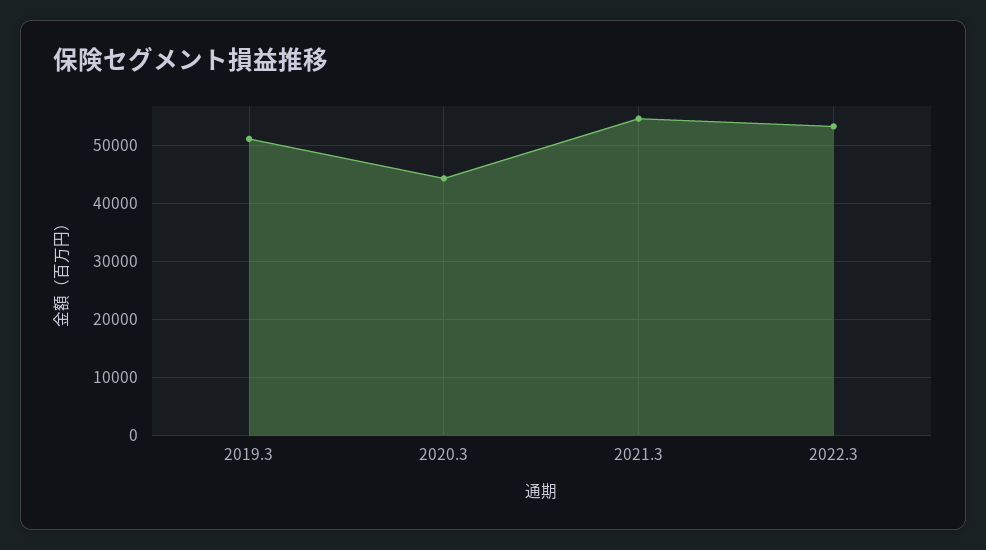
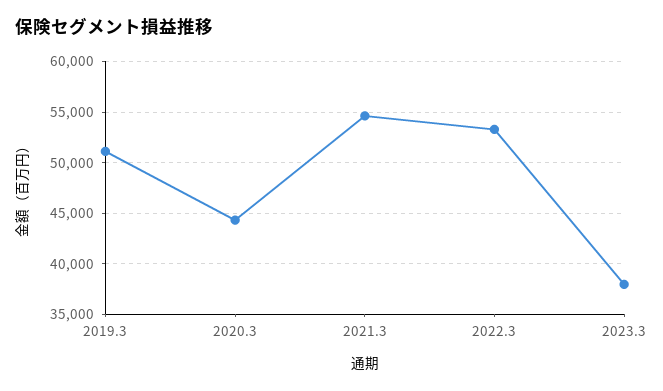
2023.3: none -> 38000

